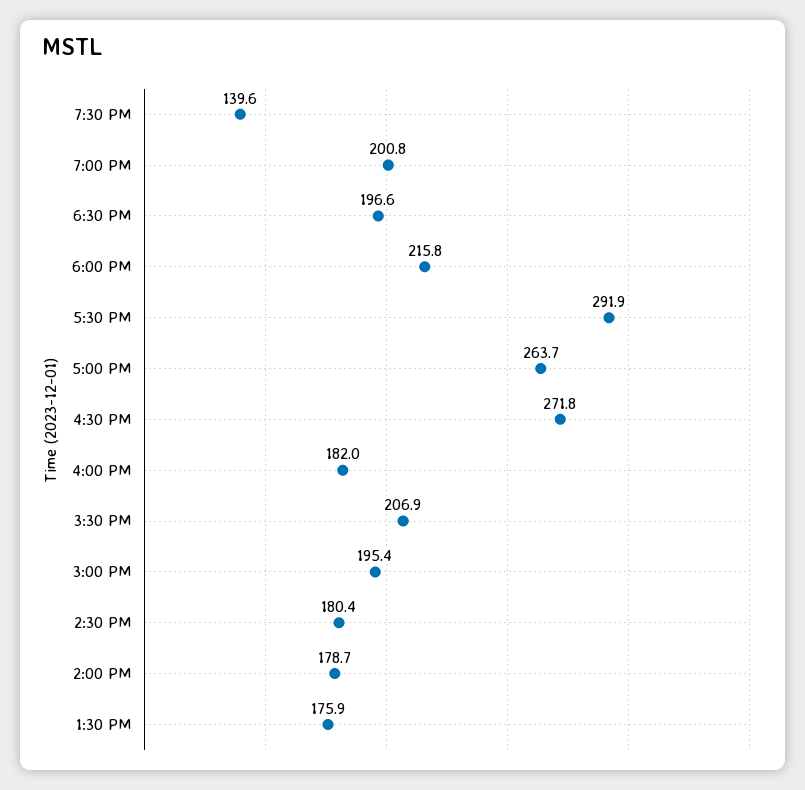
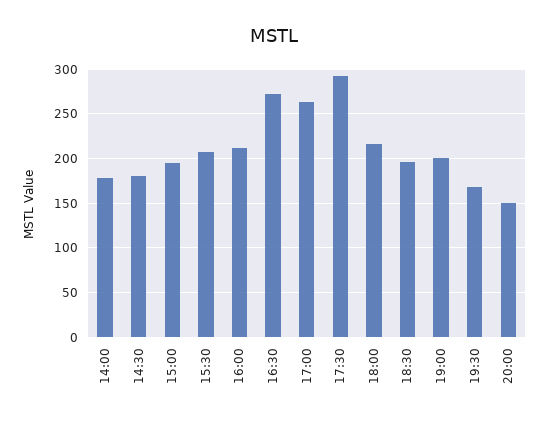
7:30 PM: 139.6 -> 170
4:00 PM: 182 -> 210
1:30 PM: 175.9 -> none
20:00: none -> 150

